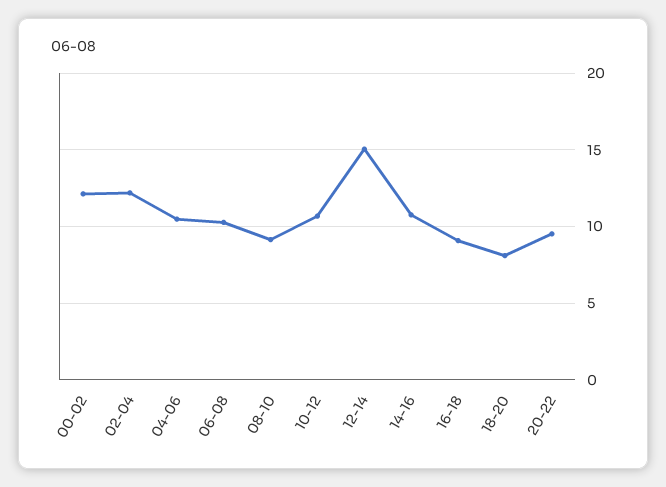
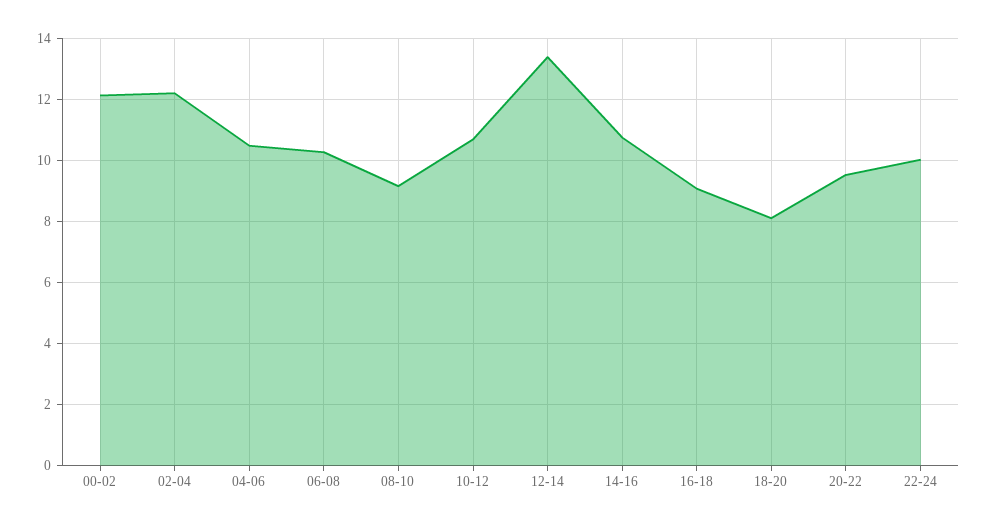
12-14: 15 -> 13.4
22-24: none -> 10

